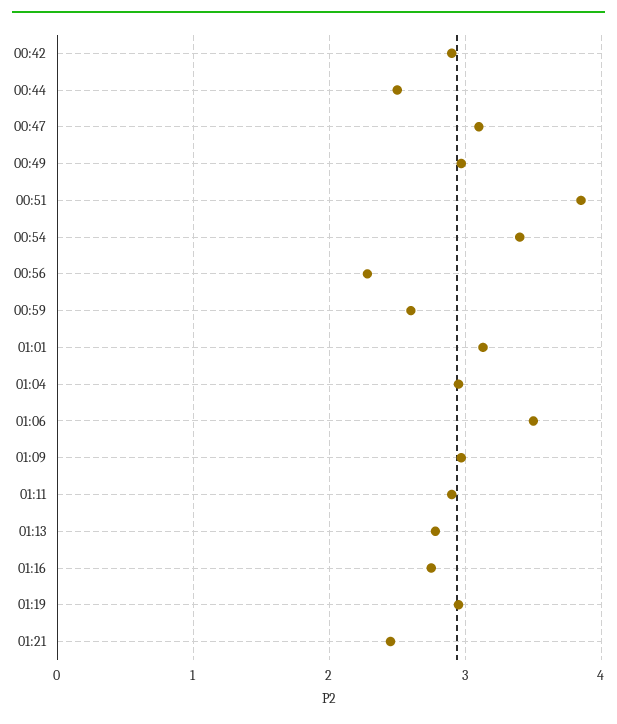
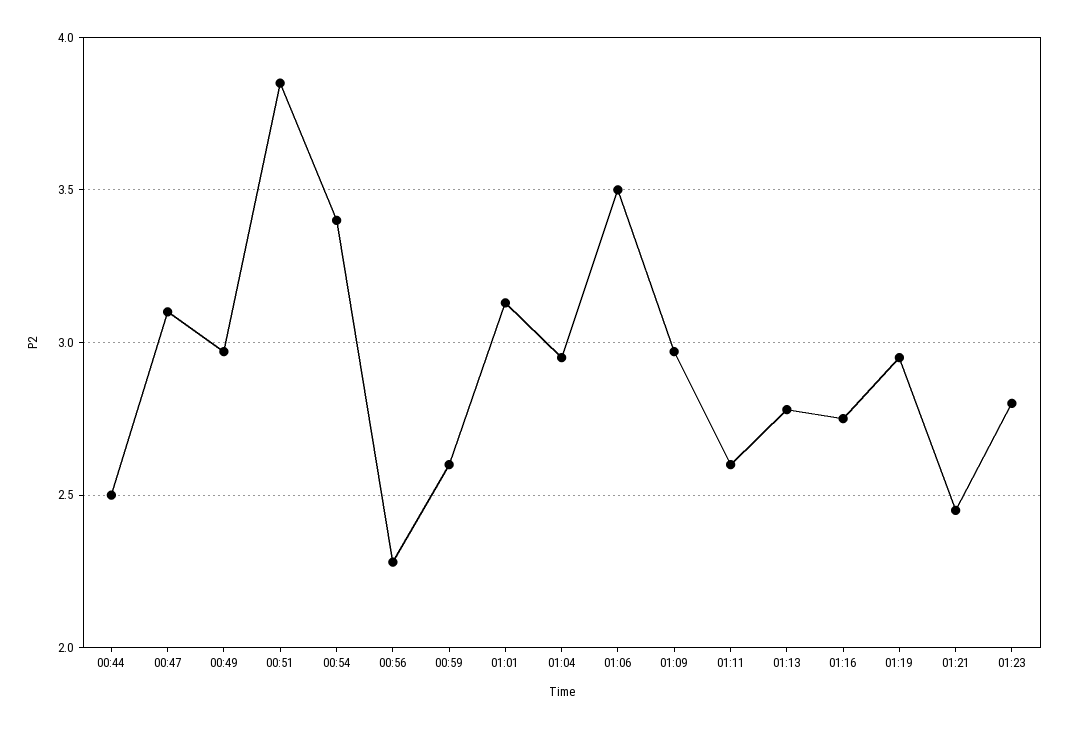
00:42: 2.9 -> none
01:11: 2.9 -> 2.6
01:23: none -> 2.8

